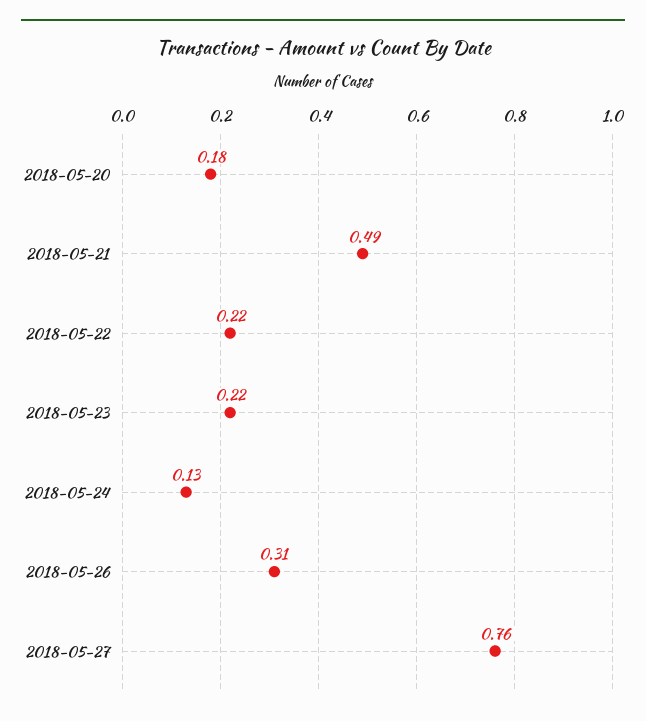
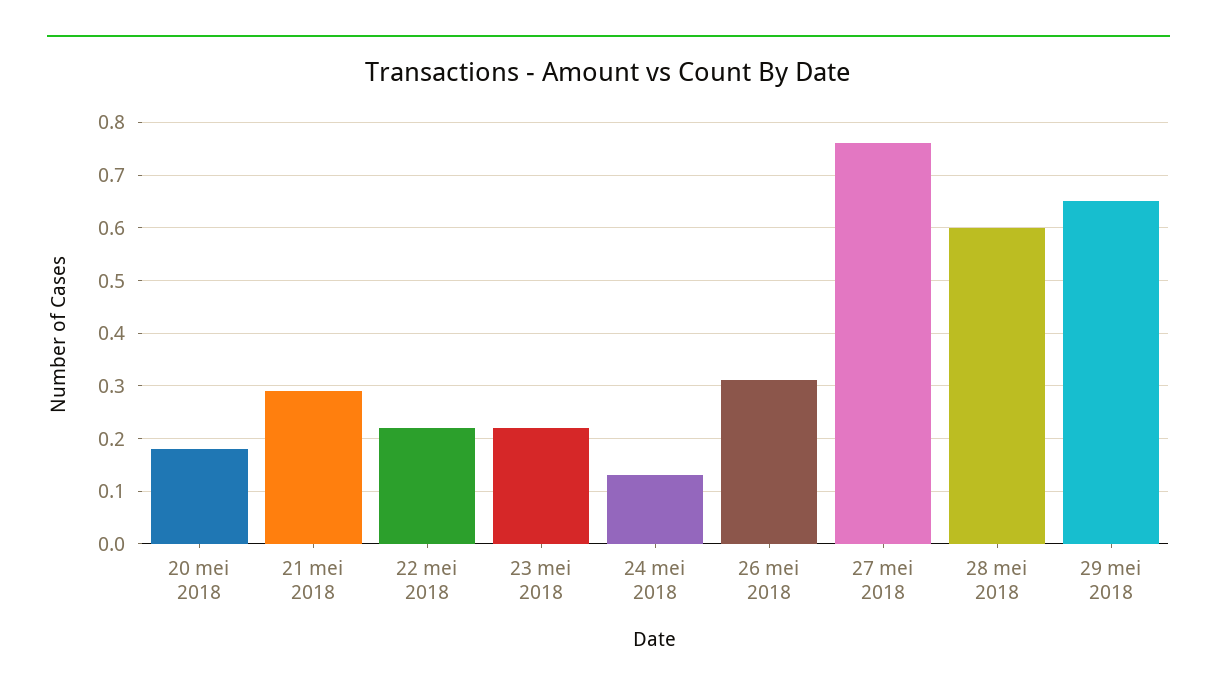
2018-05-21: 0.49 -> 0.3
28 mei 2018: none -> 0.6
29 mei 2018: none -> 0.65

